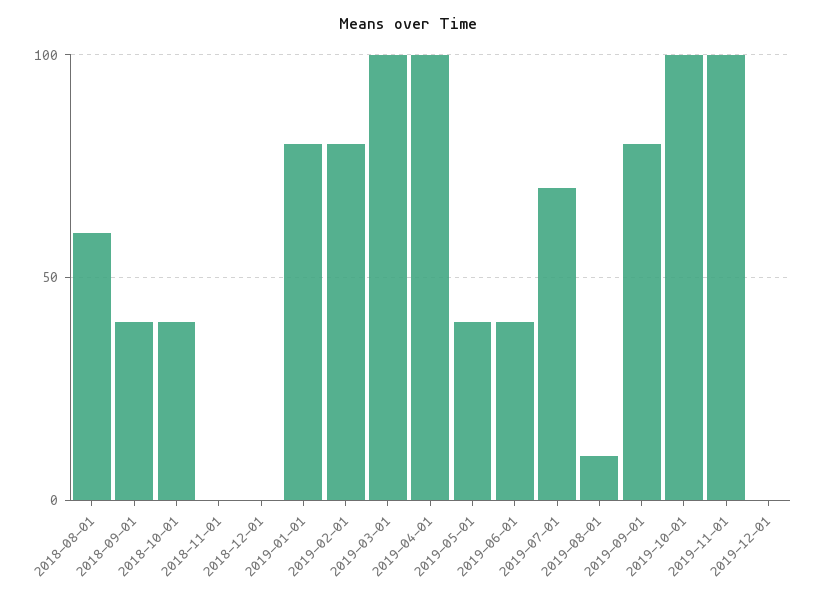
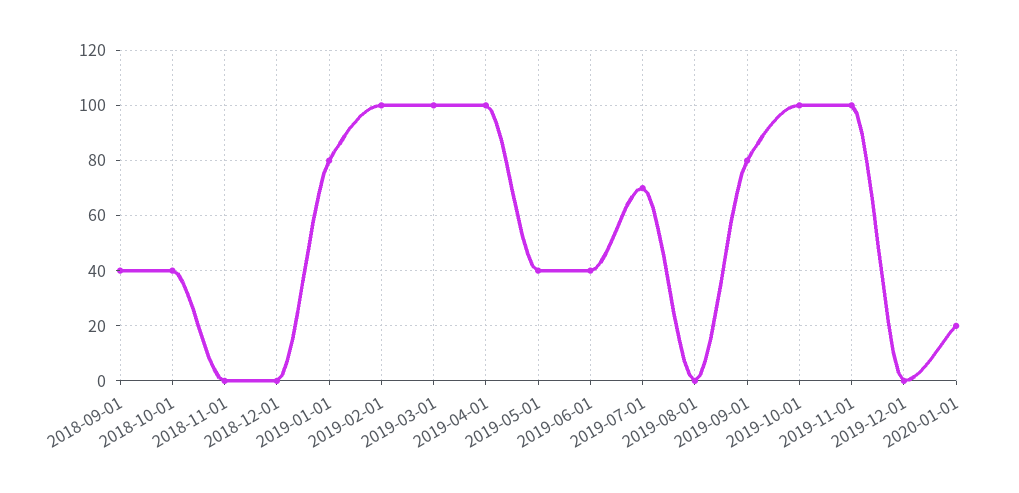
2018-08-01: 60 -> none
2019-02-01: 80 -> 100
2019-08-01: 10 -> 0
2020-01-01: none -> 20

